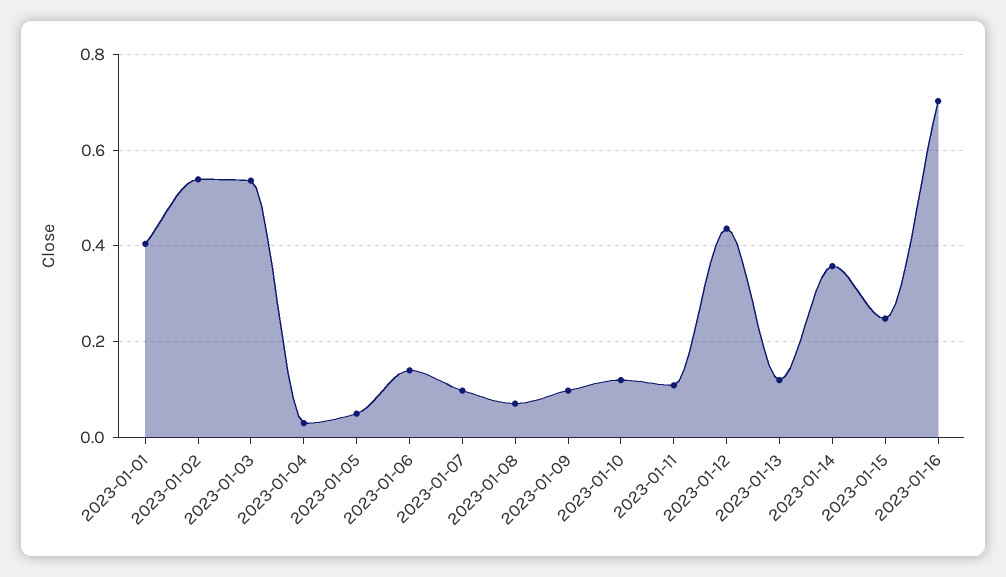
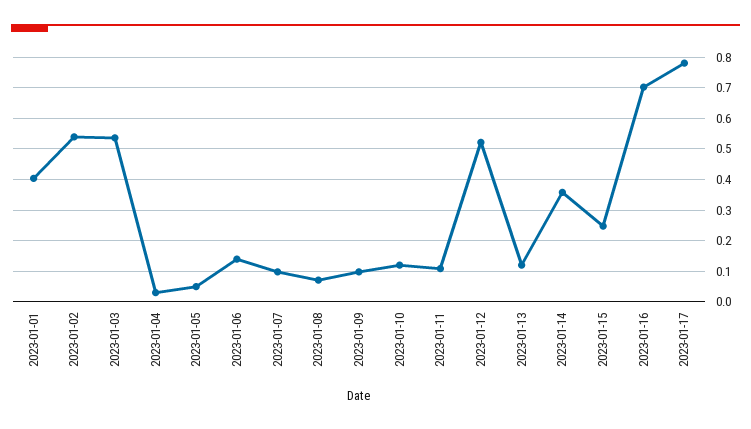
2023-01-12: 0.44 -> 0.52
2023-01-17: none -> 0.78

